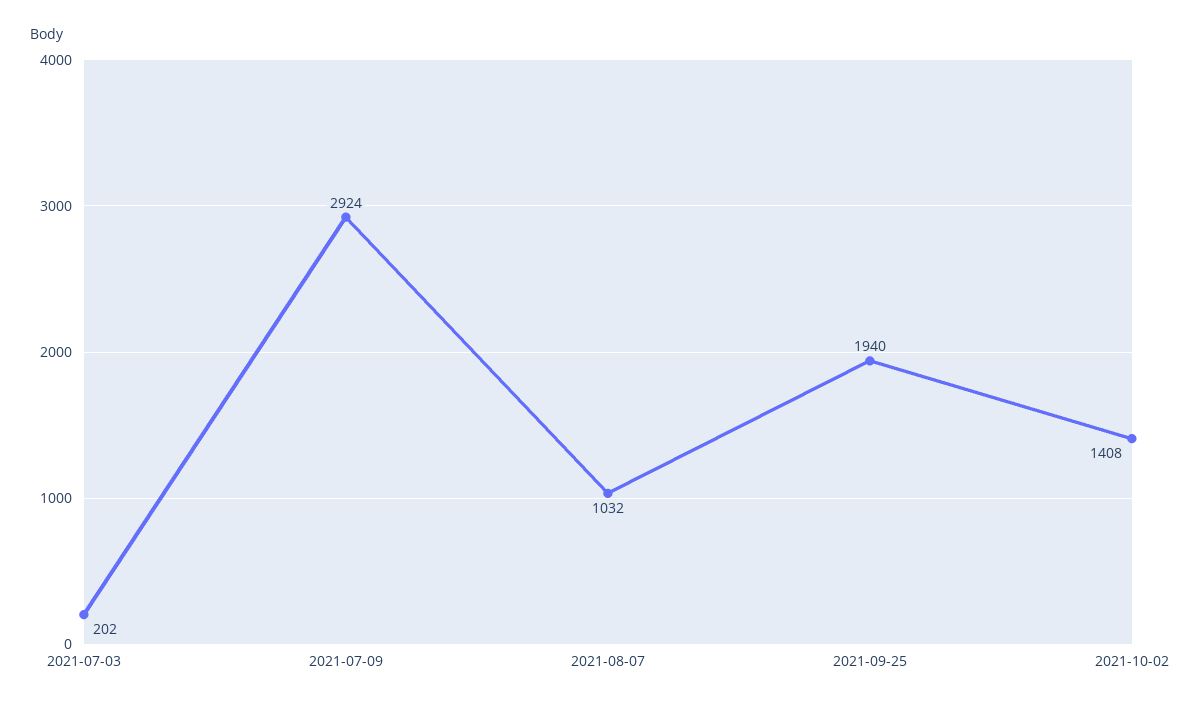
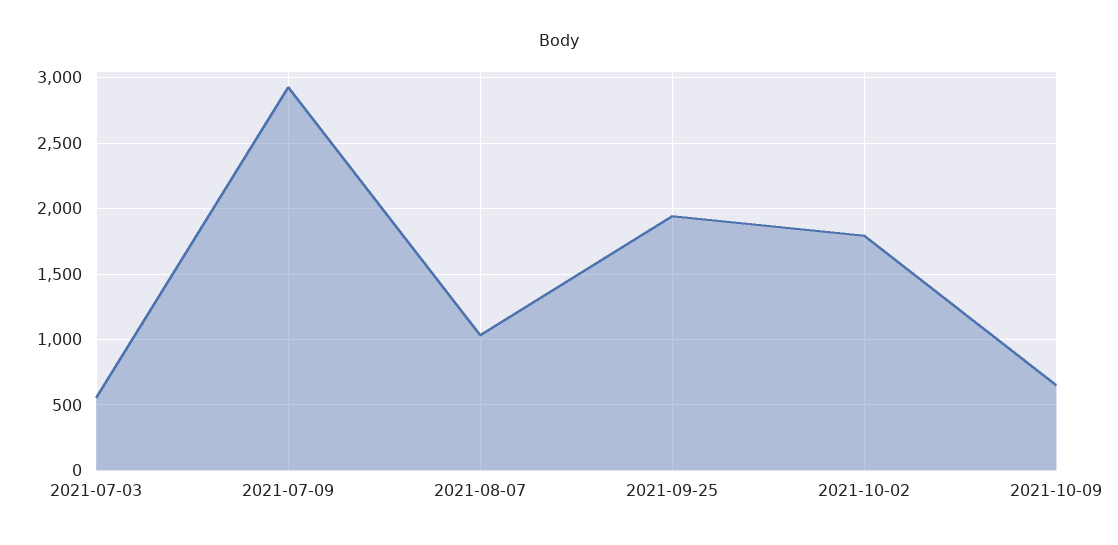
2021-07-03: 202 -> 550
2021-10-02: 1408 -> 1800
2021-10-09: none -> 650

